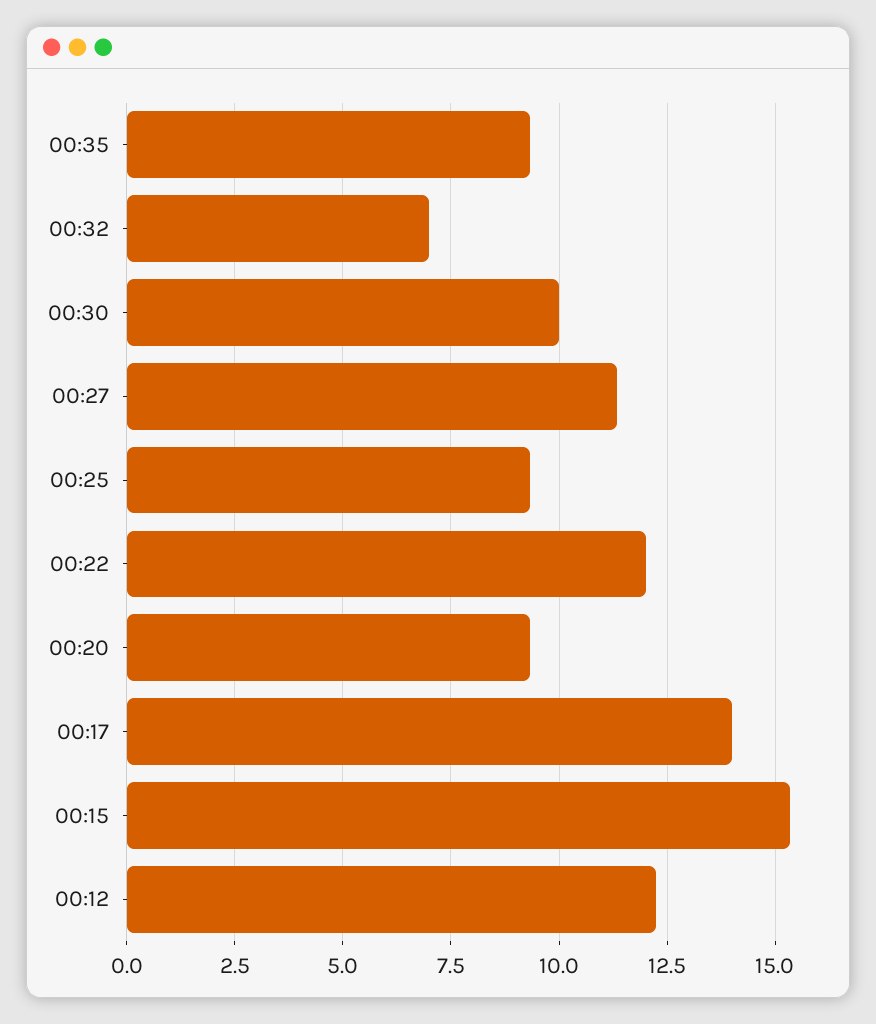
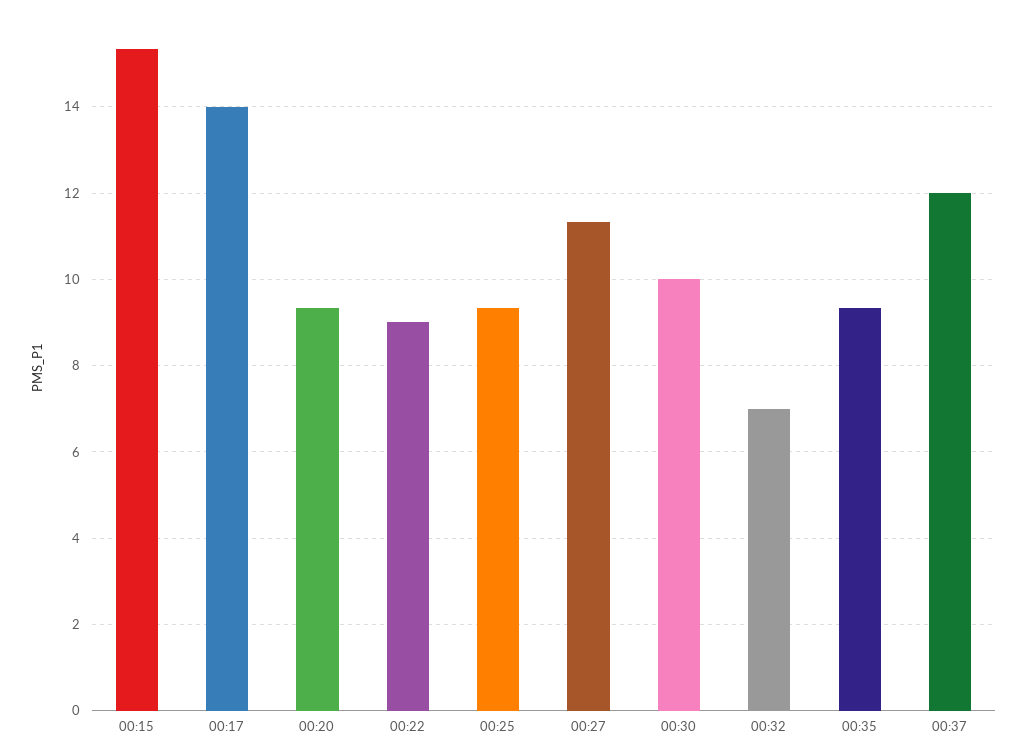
00:22: 12 -> 9
00:12: 12.25 -> none
00:37: none -> 12

